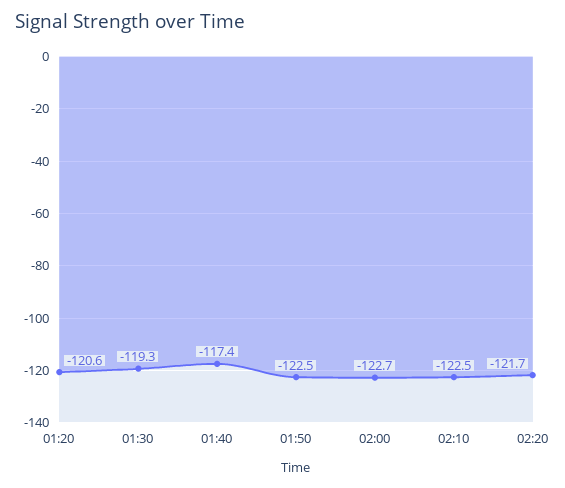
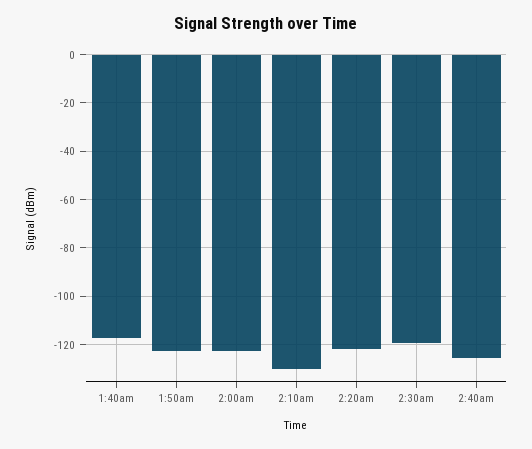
01:20: -120.6 -> none
01:30: -119.3 -> none
02:10: -122.5 -> -130
2:30am: none -> -120
2:40am: none -> -125

